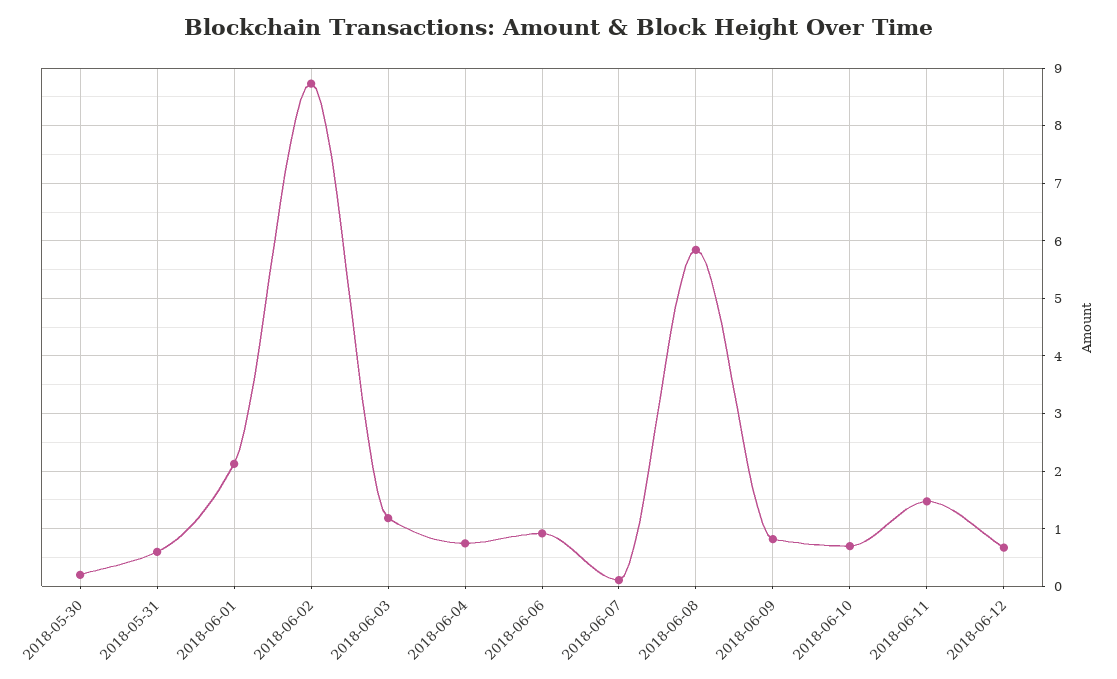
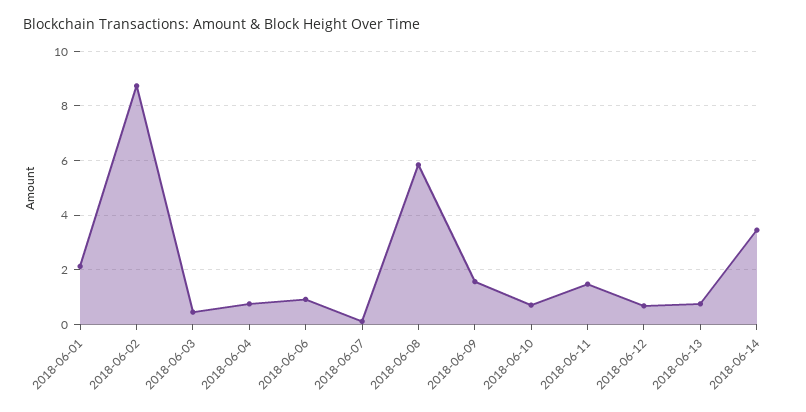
2018-05-30: 0.2 -> none
2018-05-31: 0.6 -> none
2018-06-03: 1.2 -> 0.5
2018-06-09: 0.8 -> 1.5
2018-06-13: none -> 0.75
2018-06-14: none -> 3.5

